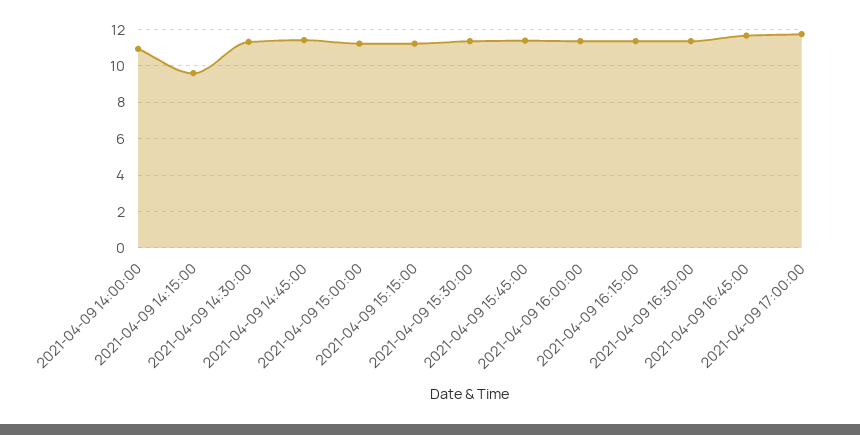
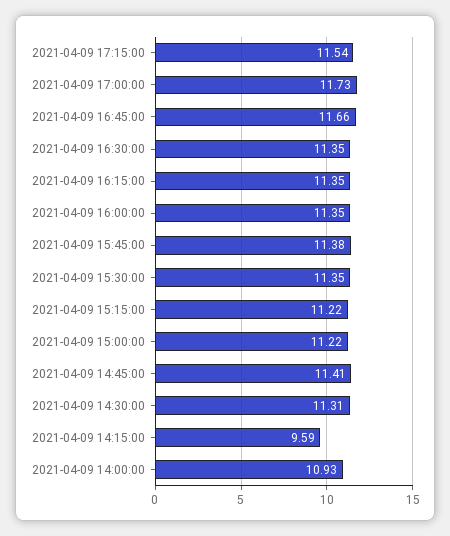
2021-04-09 17:15:00: none -> 11.54

